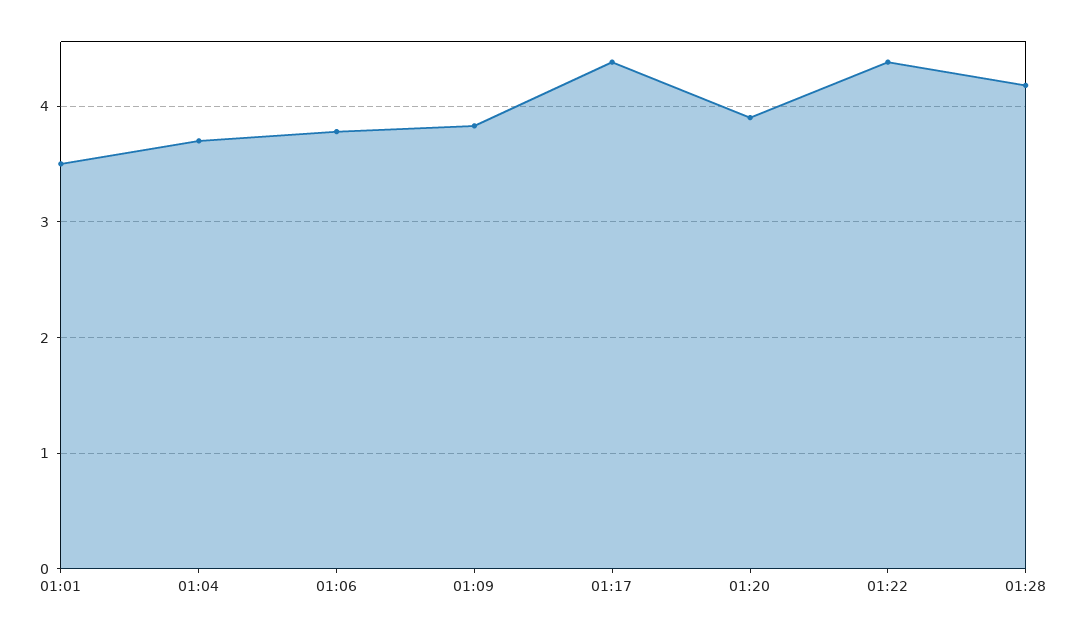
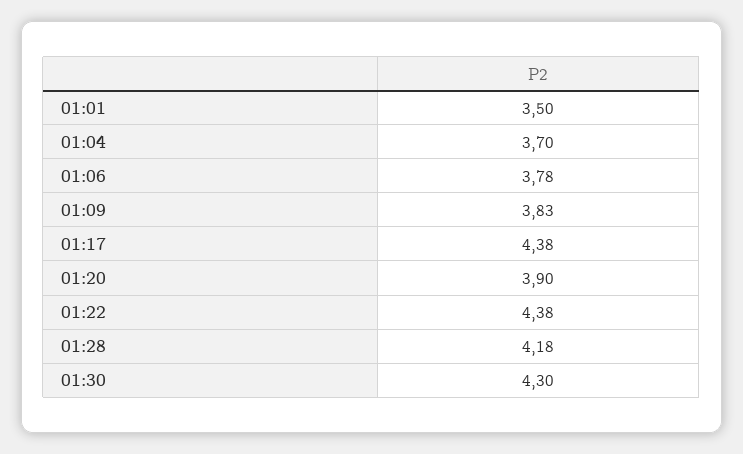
01:30: none -> 4.3

